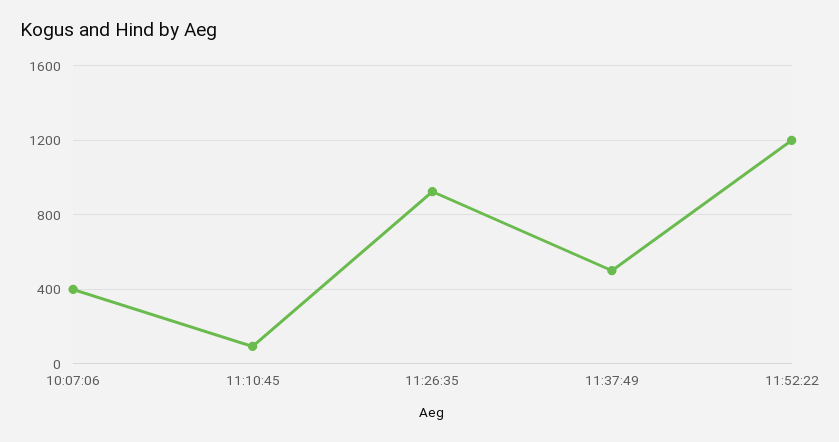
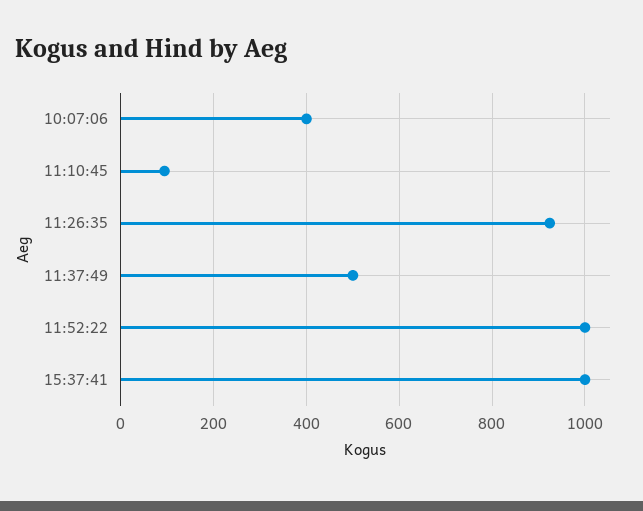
11:52:22: 1200 -> 1000
15:37:41: none -> 1000

